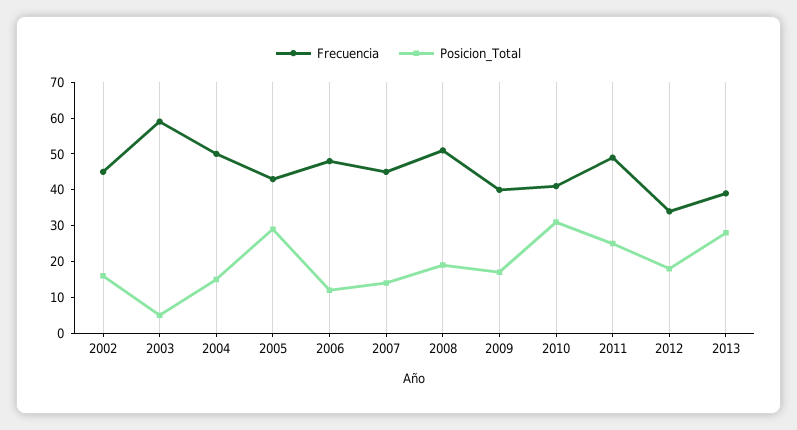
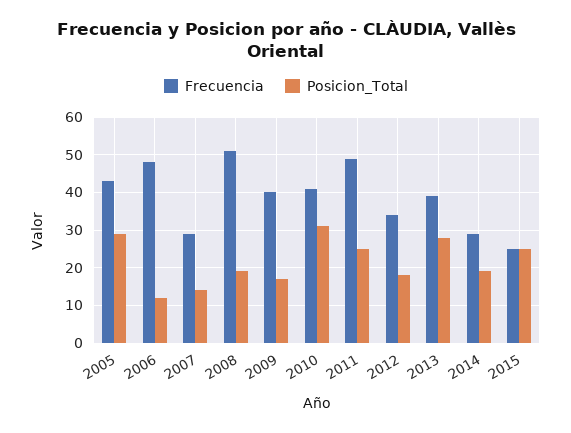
Frecuencia, 2002: 45 -> none
Posicion_Total, 2002: 15 -> none
Frecuencia, 2003: 60 -> none
Posicion_Total, 2003: 5 -> none
Frecuencia, 2004: 50 -> none
Posicion_Total, 2004: 15 -> none
Frecuencia, 2007: 45 -> 30
Frecuencia, 2014: none -> 30
Posicion_Total, 2014: none -> 20
Frecuencia, 2015: none -> 25
Posicion_Total, 2015: none -> 25

